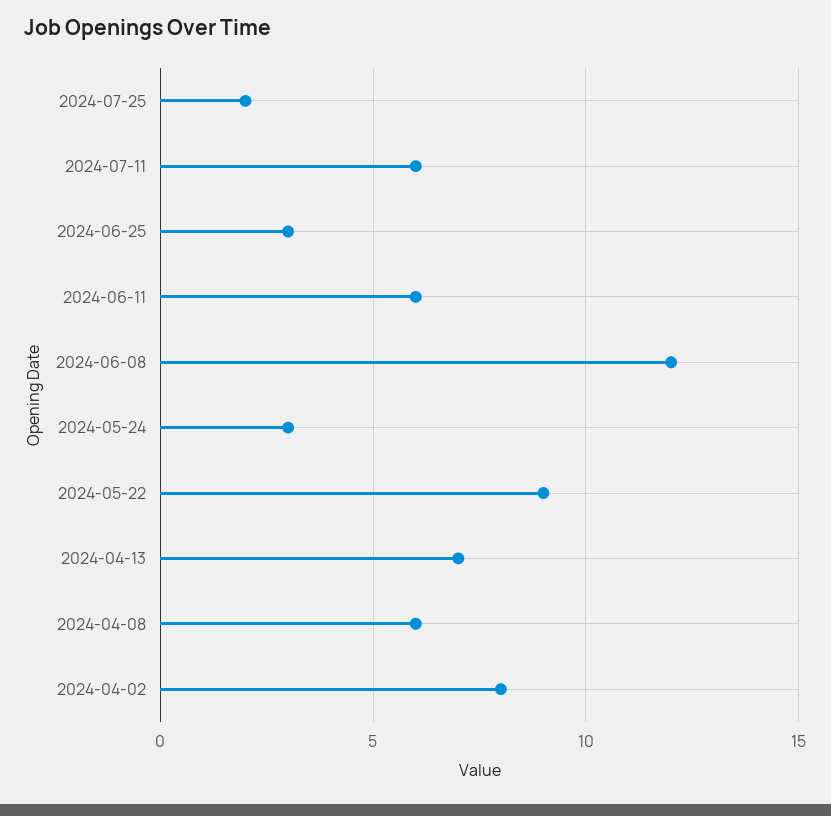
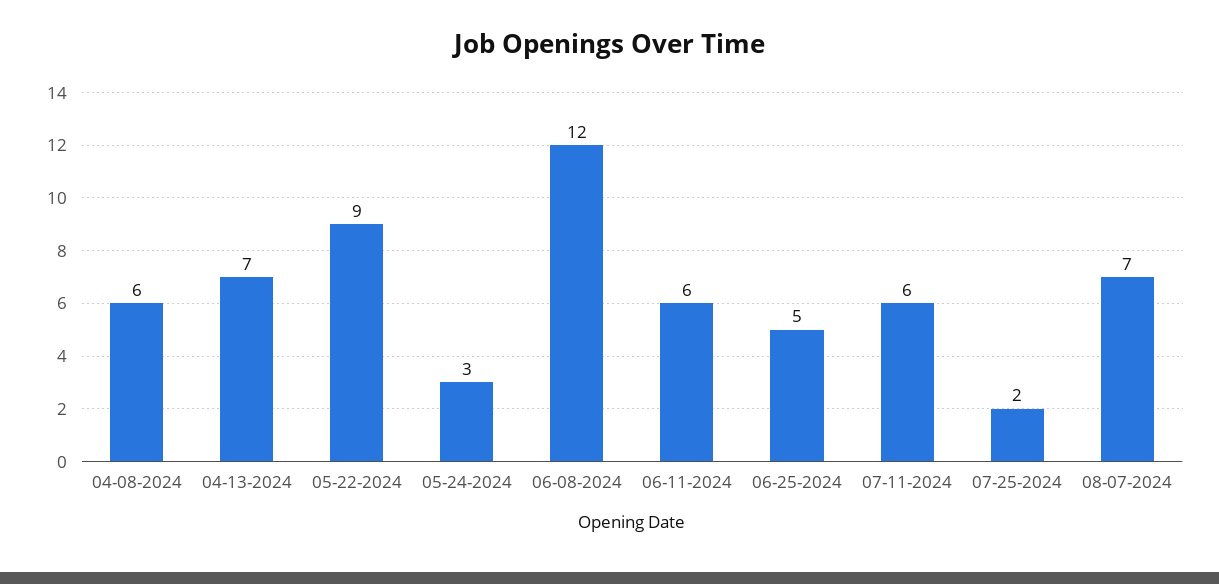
2024-06-25: 3 -> 5
2024-04-02: 8 -> none
08-07-2024: none -> 7

